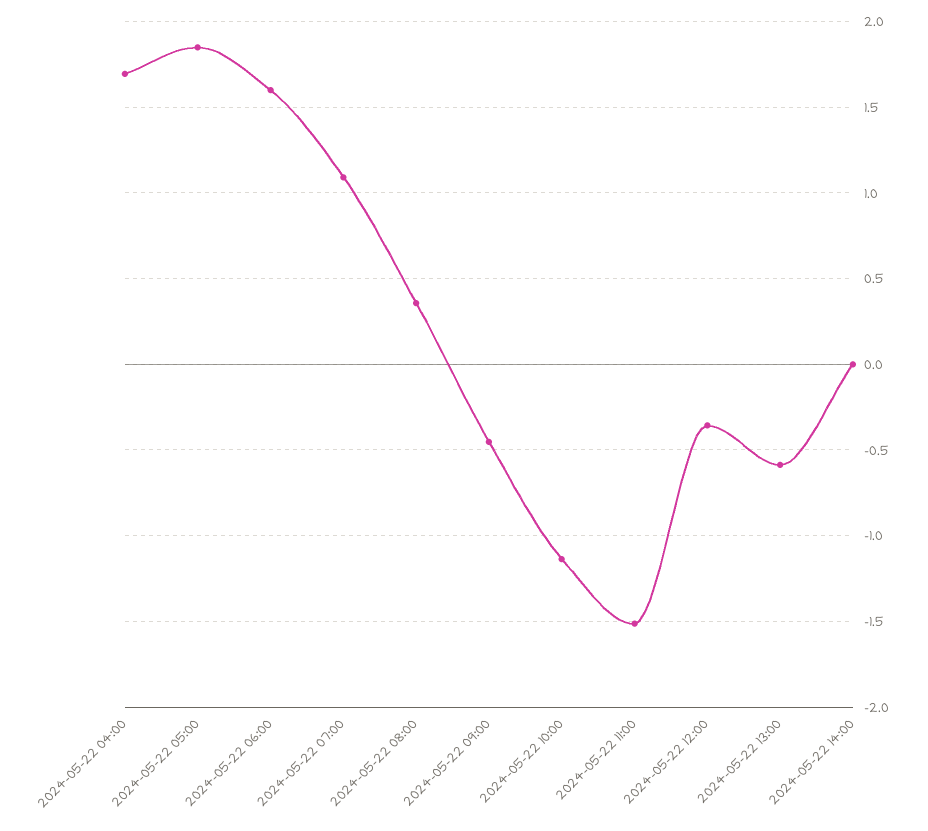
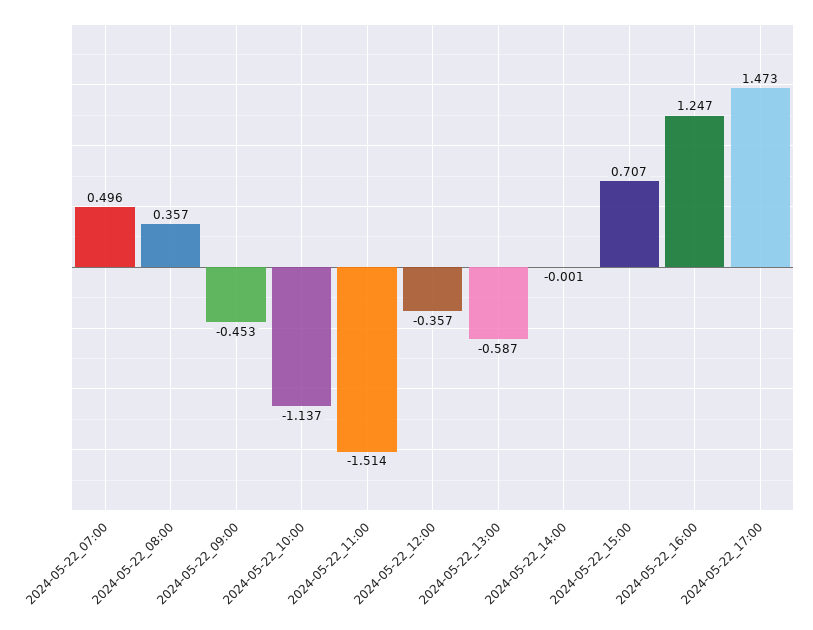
2024-05-22 04:00: 1.7 -> none
2024-05-22 05:00: 1.85 -> none
2024-05-22 06:00: 1.6 -> none
2024-05-22 07:00: 1.1 -> 0.496
2024-05-22_15:00: none -> 0.707
2024-05-22_16:00: none -> 1.247
2024-05-22_17:00: none -> 1.473

